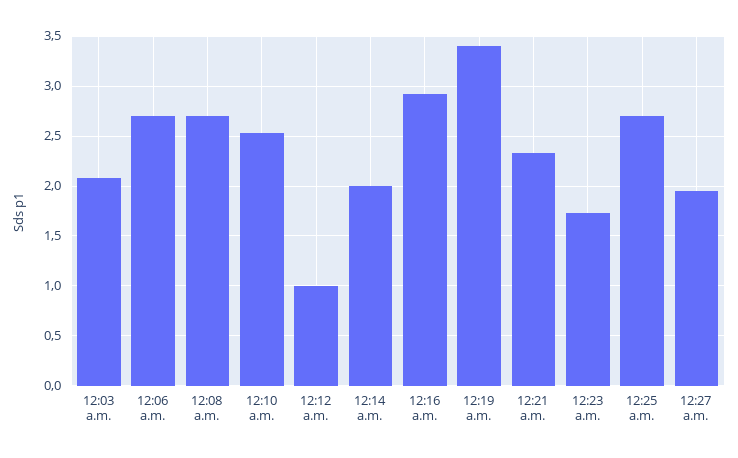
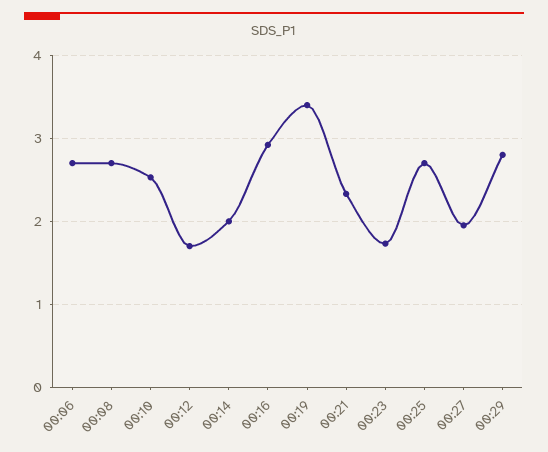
12:03 a.m.: 2.1 -> none
12:12 a.m.: 1 -> 1.7
00:29: none -> 2.8

